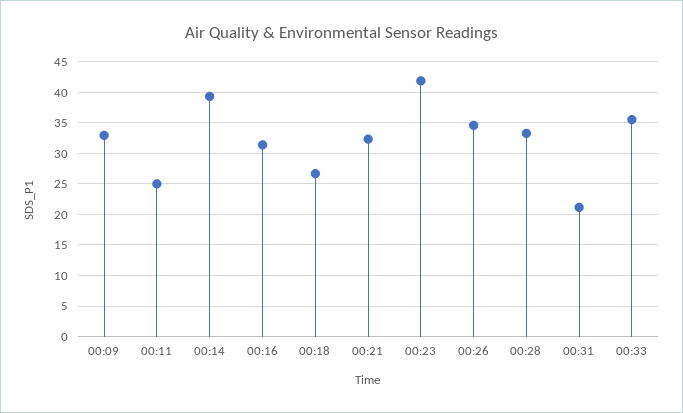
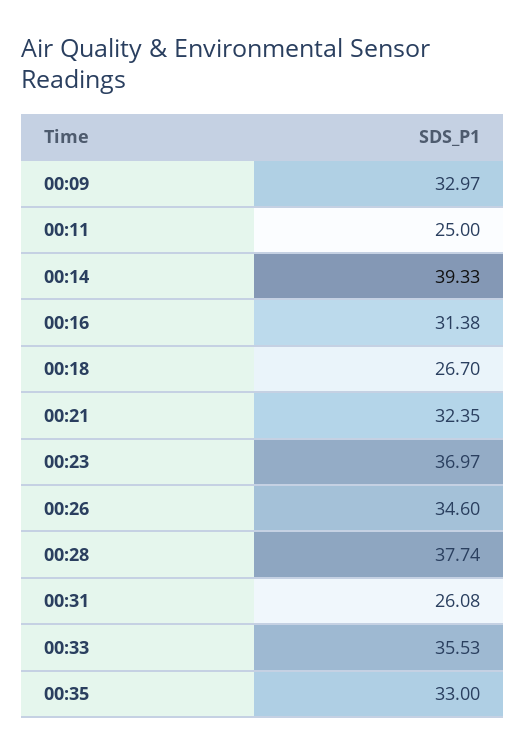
00:23: 42 -> 36.97
00:28: 33 -> 37.74
00:31: 21 -> 26.08
00:35: none -> 33

